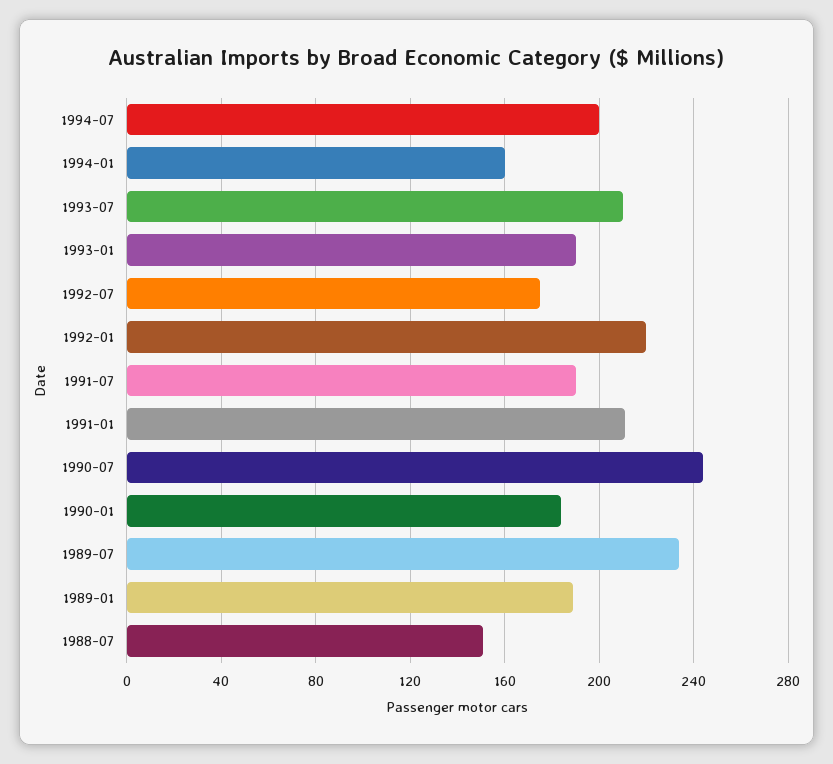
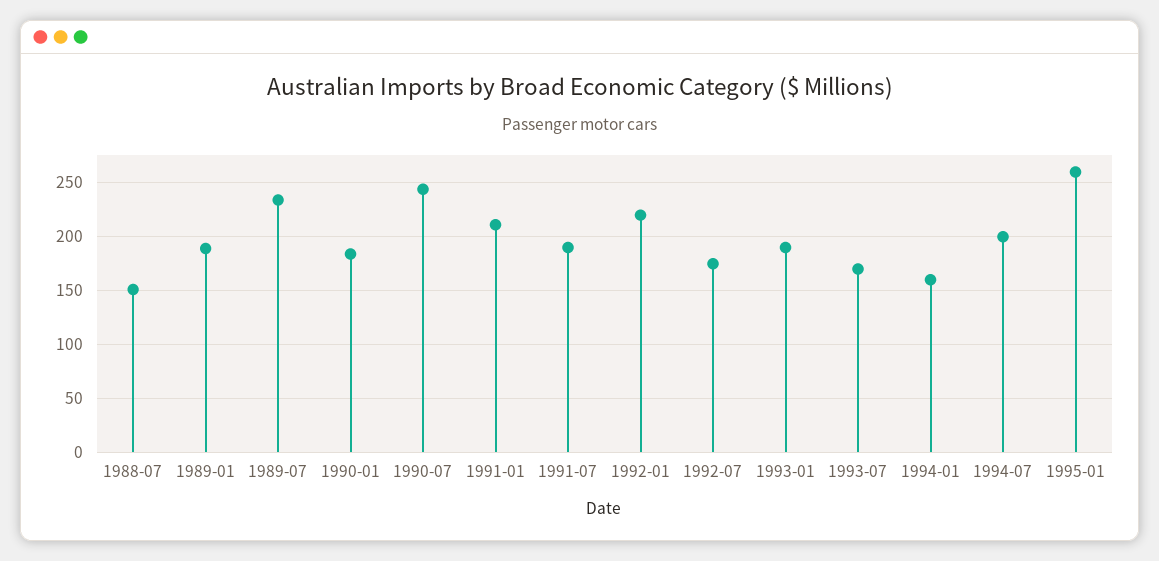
1993-07: 210 -> 170
1995-01: none -> 260

